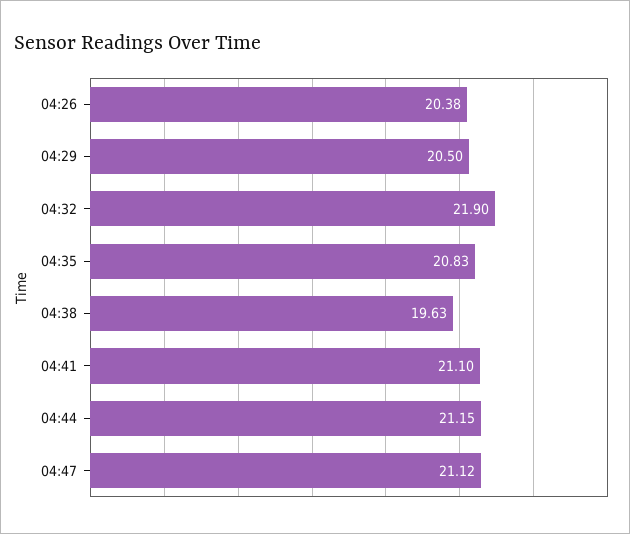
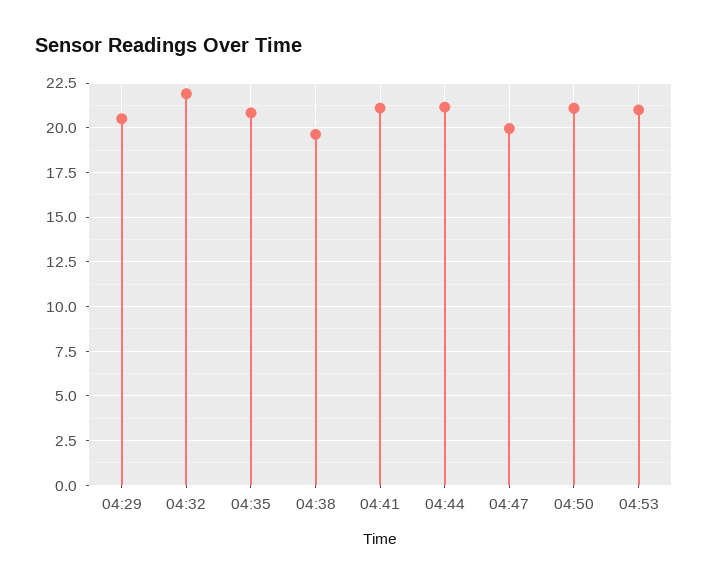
04:26: 20.38 -> none
04:47: 21.12 -> 20
04:50: none -> 21
04:53: none -> 21

